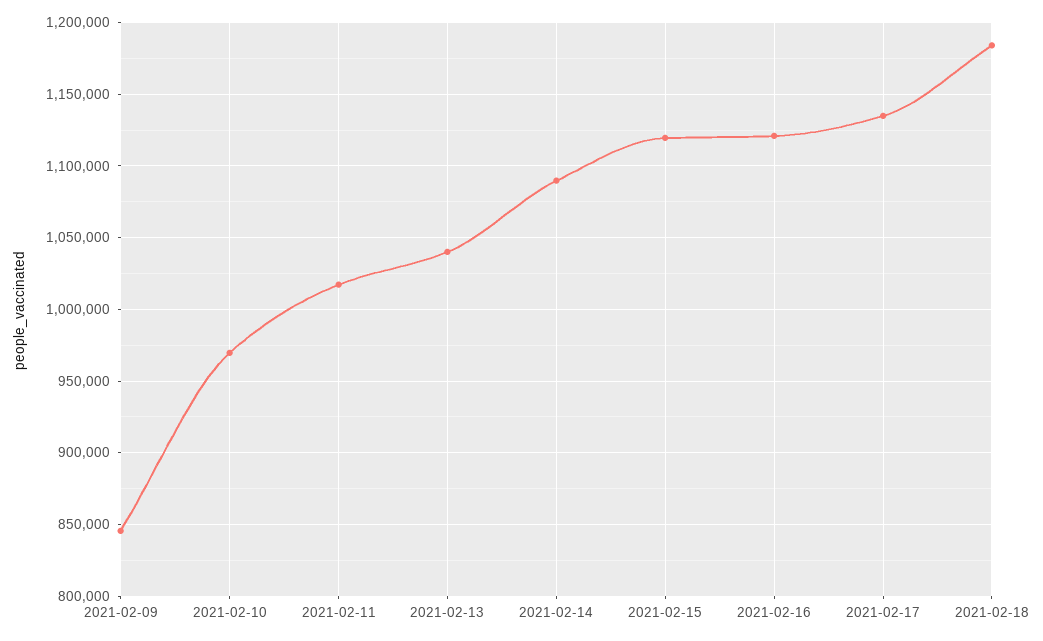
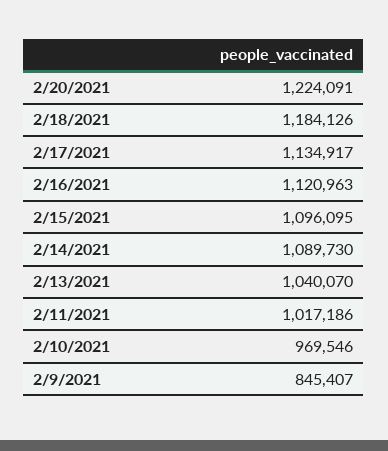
2021-02-15: 1120000 -> 1096095
2/20/2021: none -> 1224091

